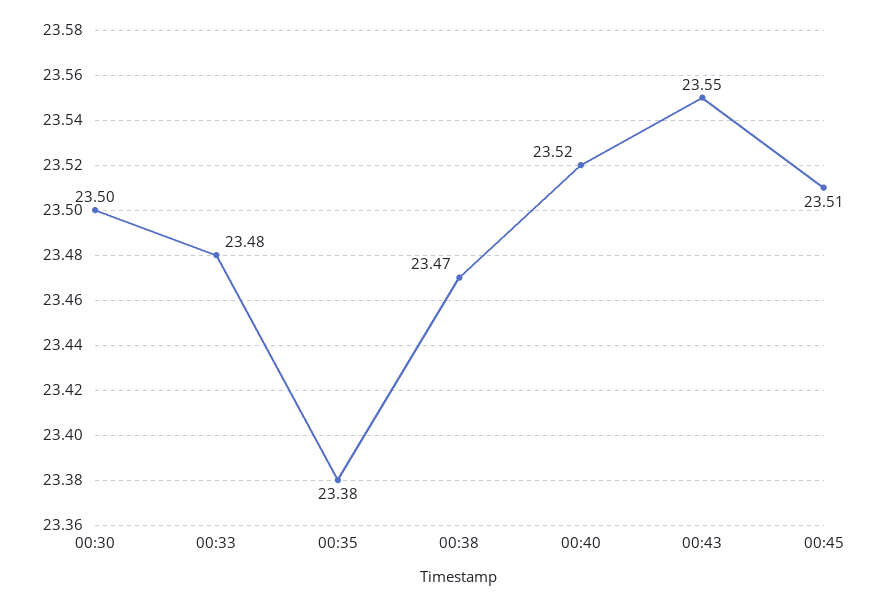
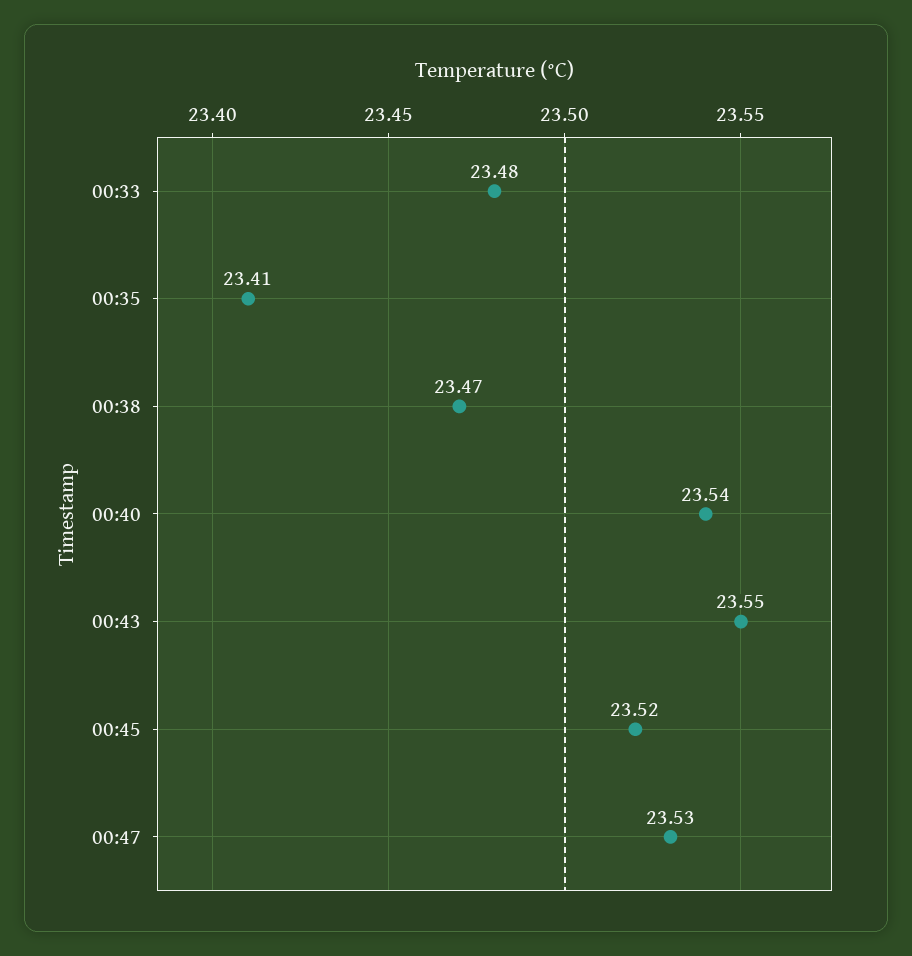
00:30: 23.5 -> none
00:35: 23.38 -> 23.41
00:40: 23.52 -> 23.54
00:45: 23.51 -> 23.52
00:47: none -> 23.53

